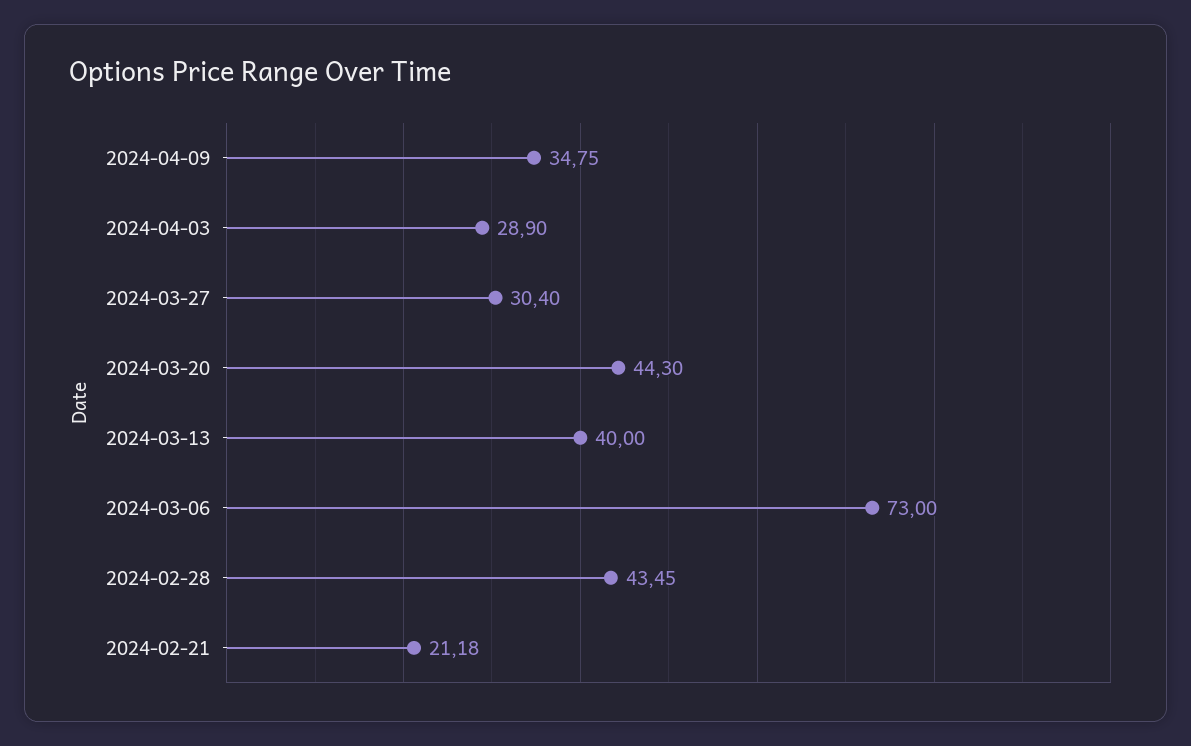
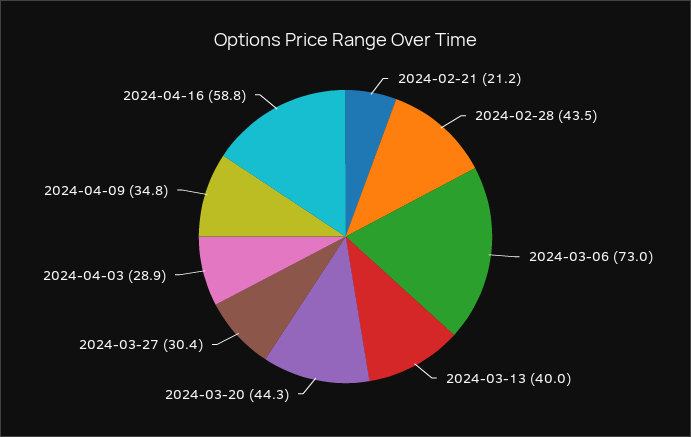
2024-04-16: none -> 58.8

